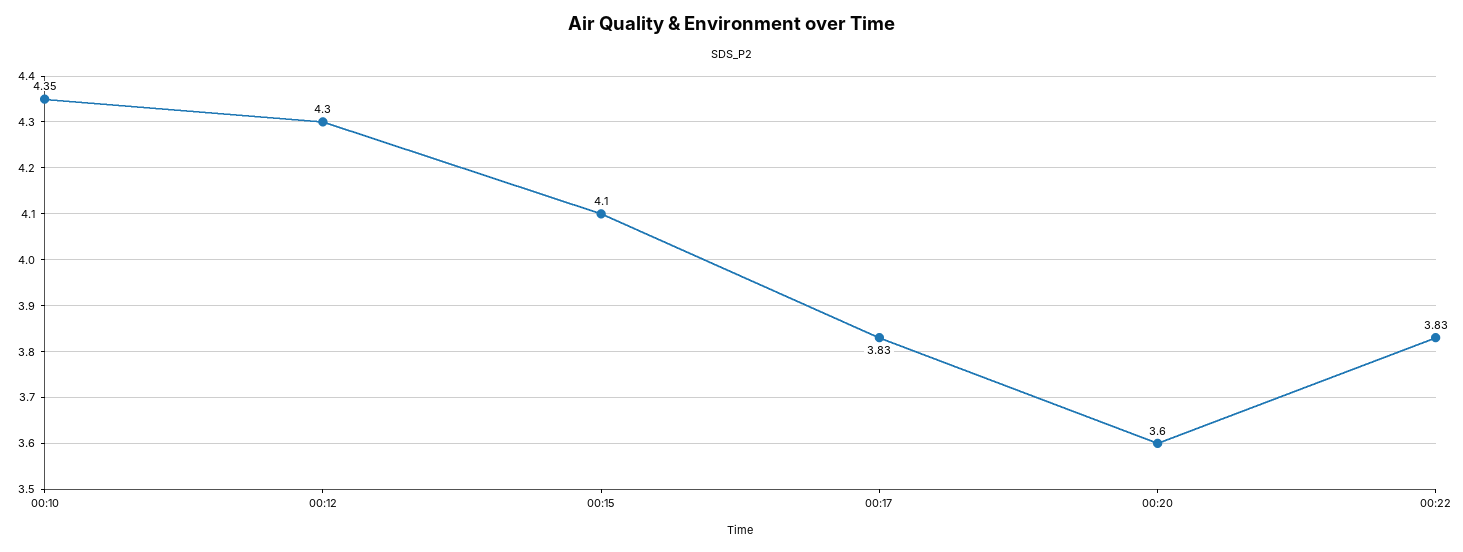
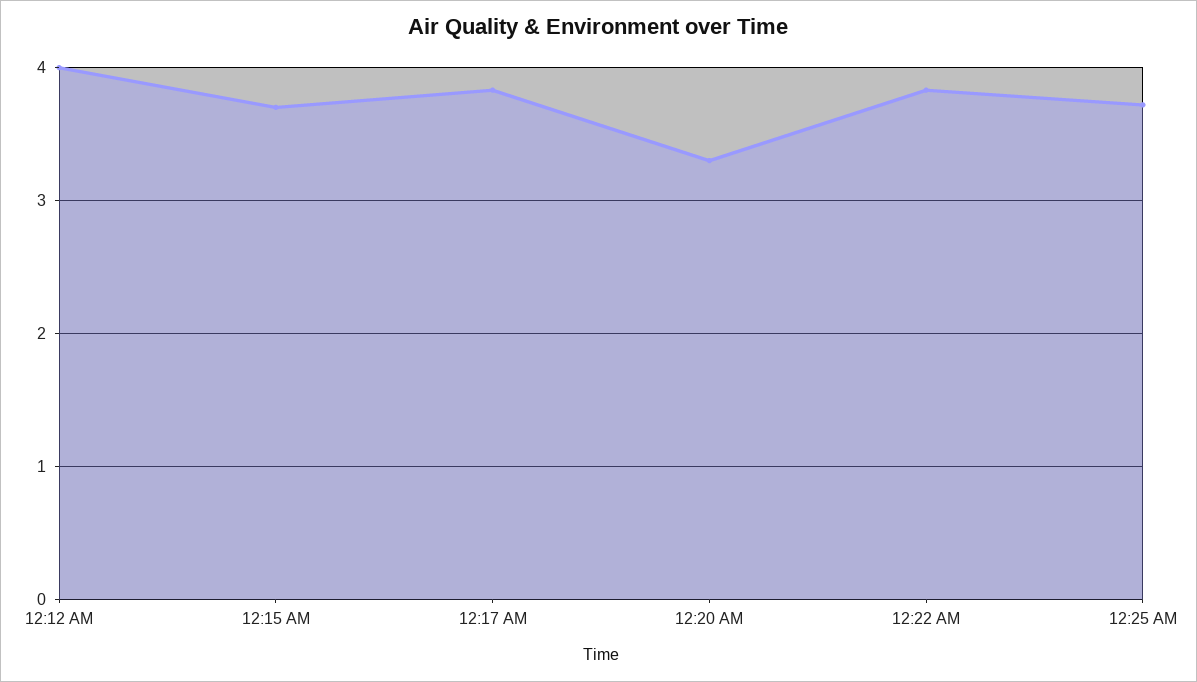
00:10: 4.35 -> none
00:12: 4.3 -> 4
00:15: 4.1 -> 3.7
00:20: 3.6 -> 3.3
12:25 AM: none -> 3.7

